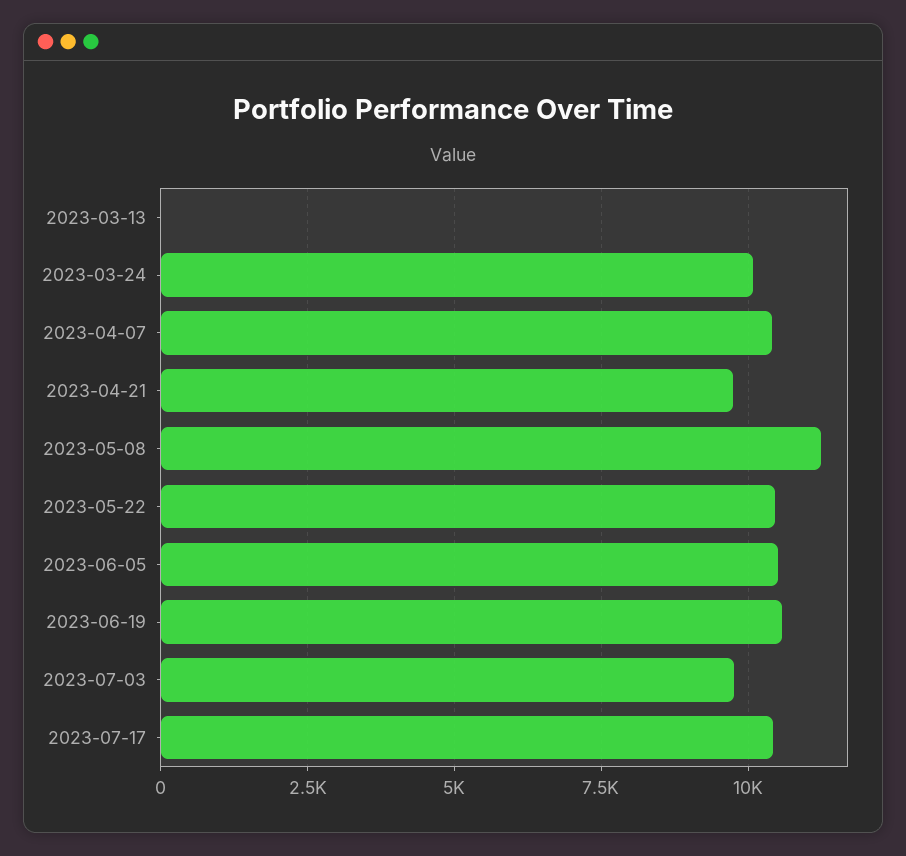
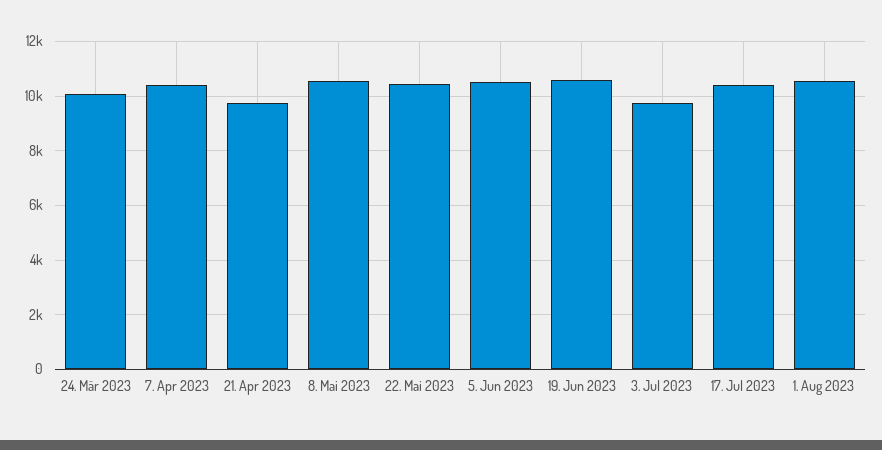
2023-03-13: 0 -> none
2023-05-08: 11250 -> 10500
1. Aug 2023: none -> 10500

